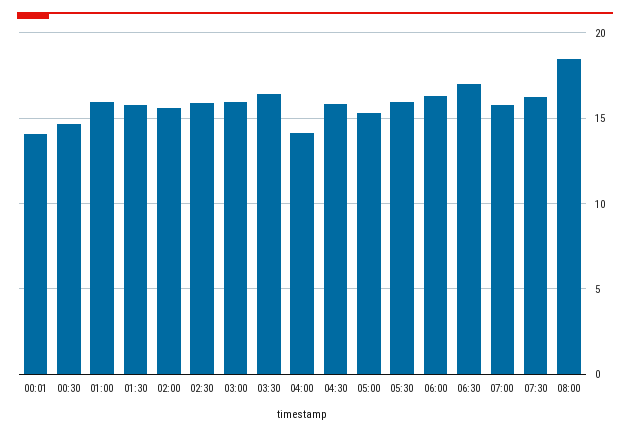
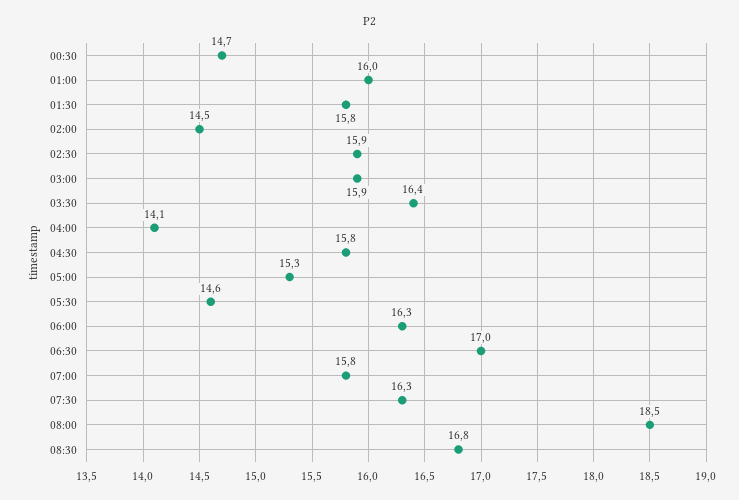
00:01: 14 -> none
02:00: 15.5 -> 14.5
05:30: 16 -> 14.6
08:30: none -> 16.8

